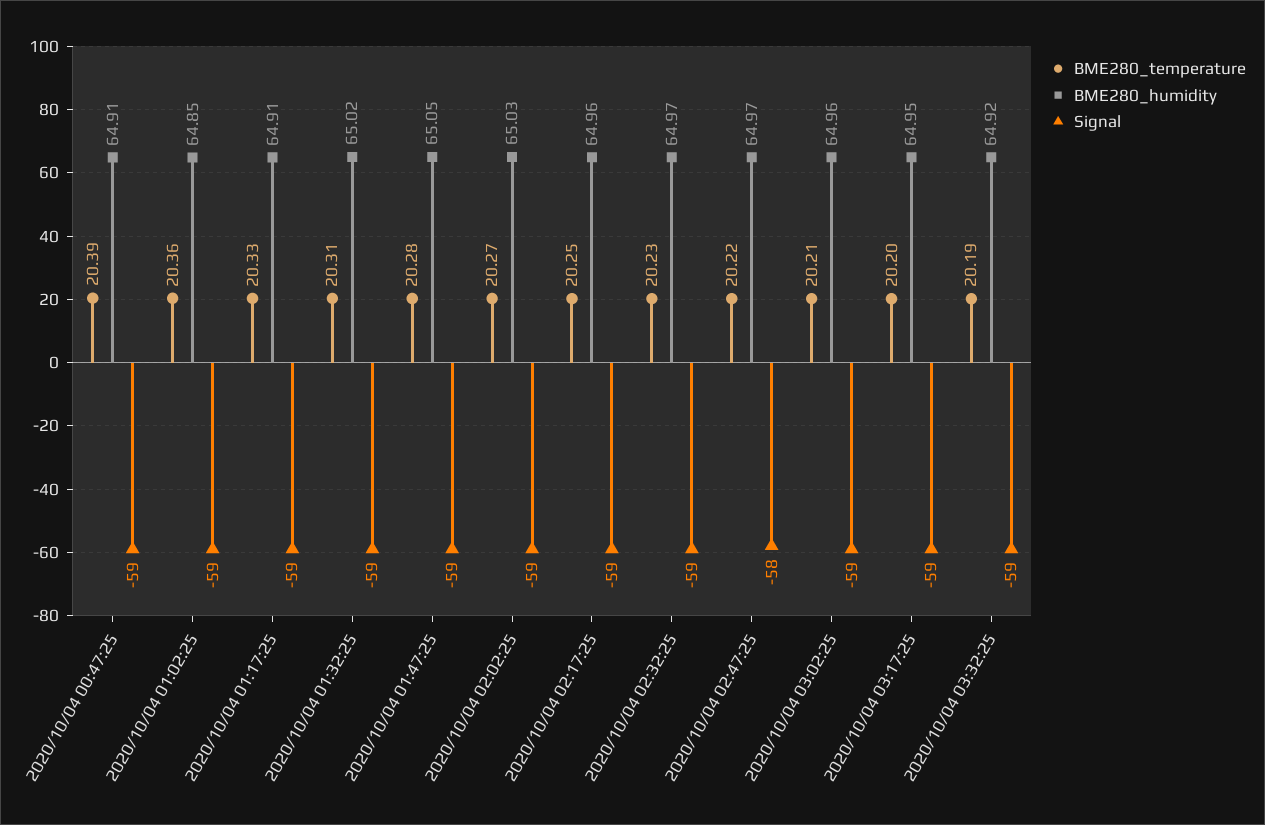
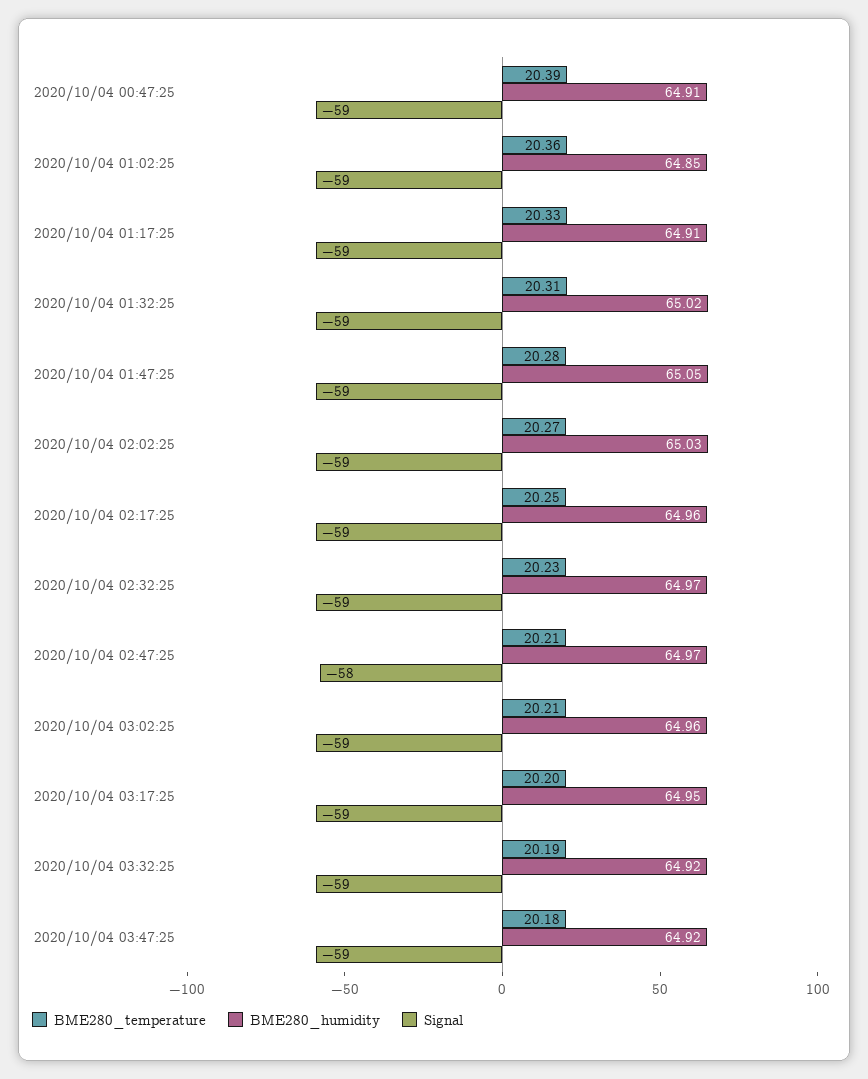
BME280_temperature, 2020/10/04 02:47:25: 20.22 -> 20.21
BME280_temperature, 2020/10/04 03:47:25: none -> 20.18
BME280_humidity, 2020/10/04 03:47:25: none -> 64.92
Signal, 2020/10/04 03:47:25: none -> -59

